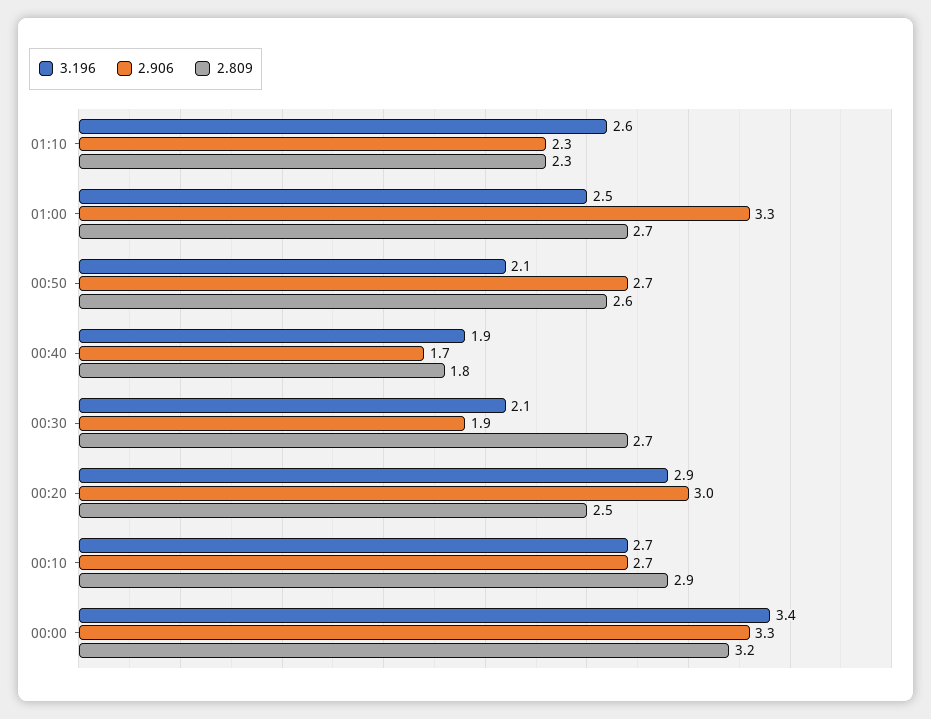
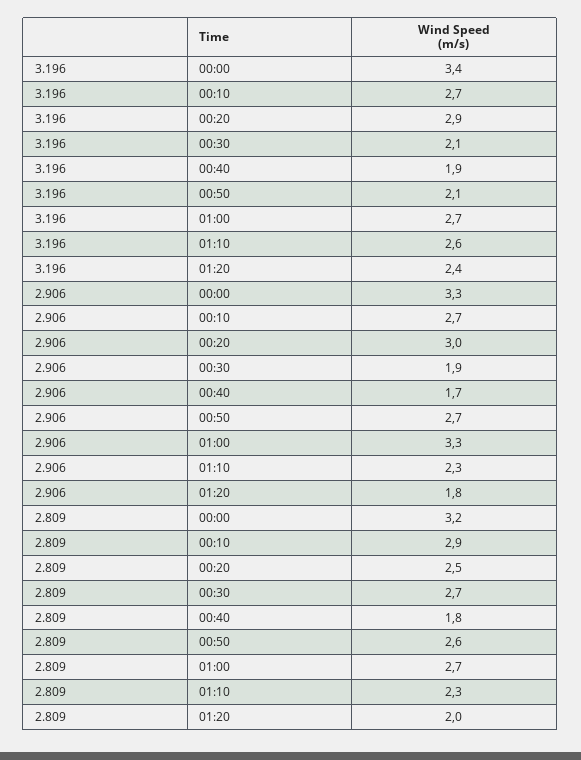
3.196, 01:00: 2.5 -> 2.7
3.196, 01:20: none -> 2.4
2.906, 01:20: none -> 1.8
2.809, 01:20: none -> 2

